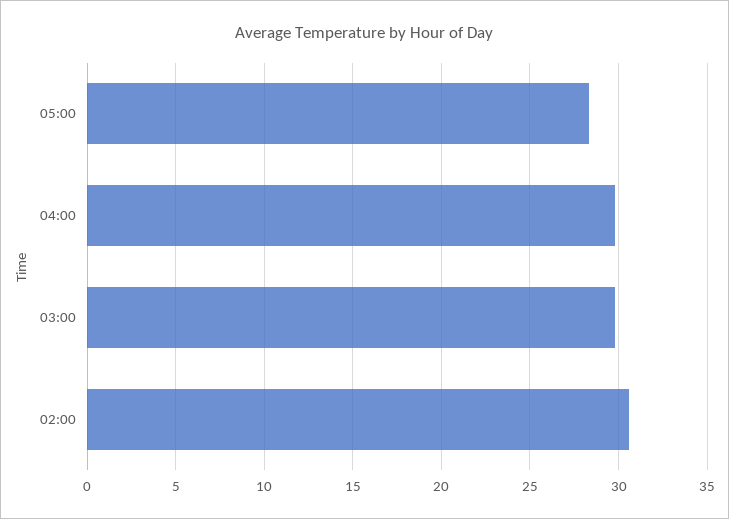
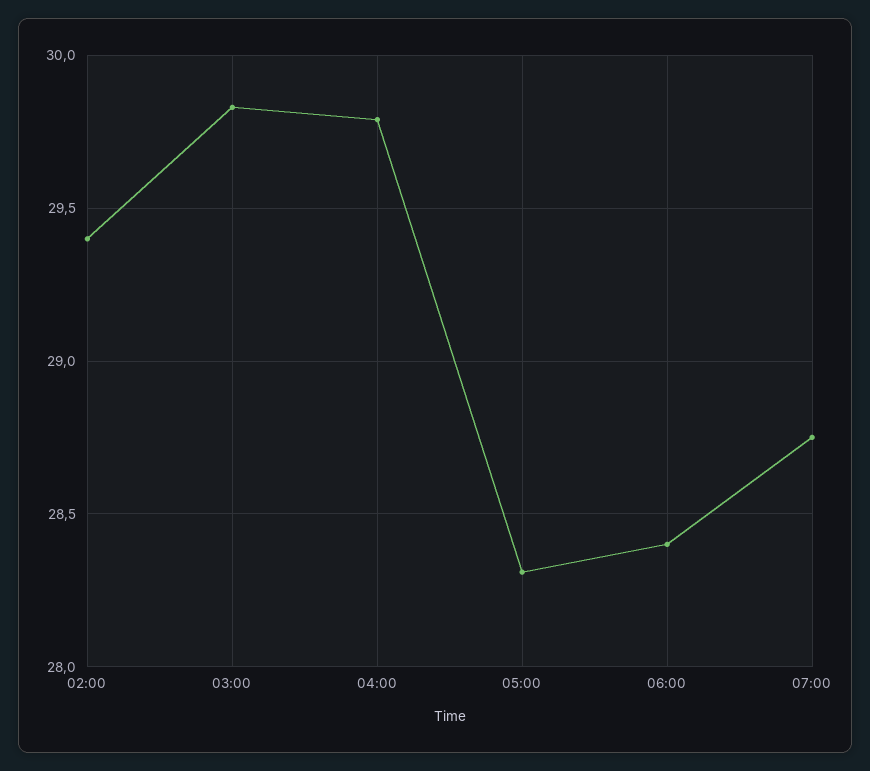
02:00: 30.5 -> 29.4
06:00: none -> 28.4
07:00: none -> 28.75

